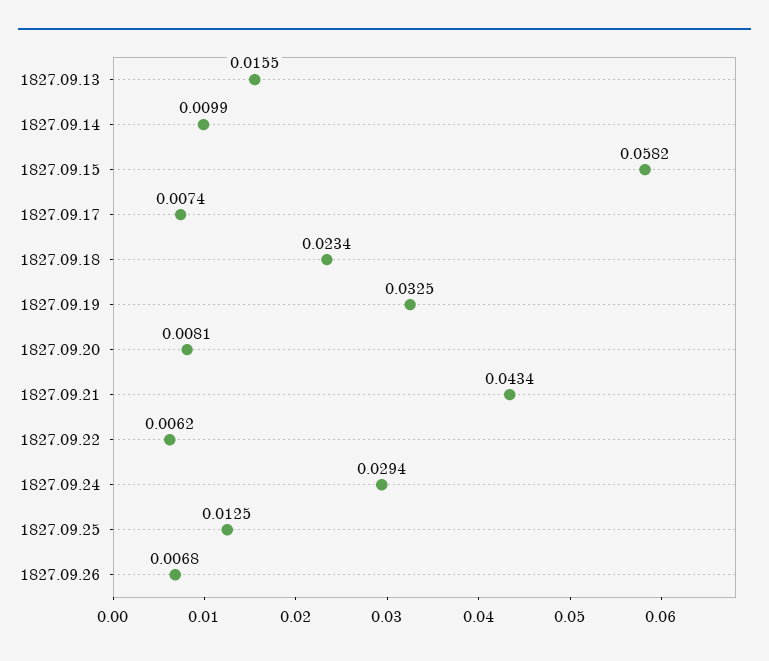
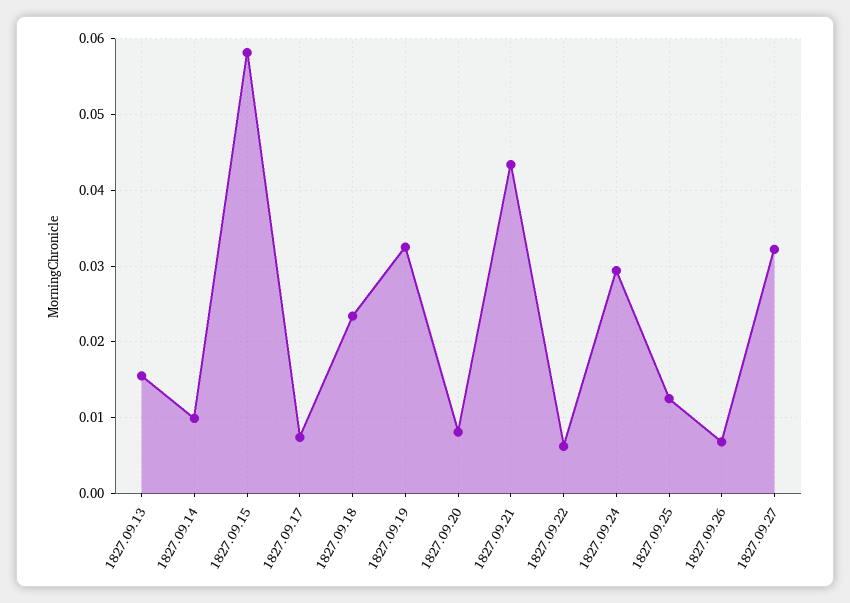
1827.09.27: none -> 0.032

